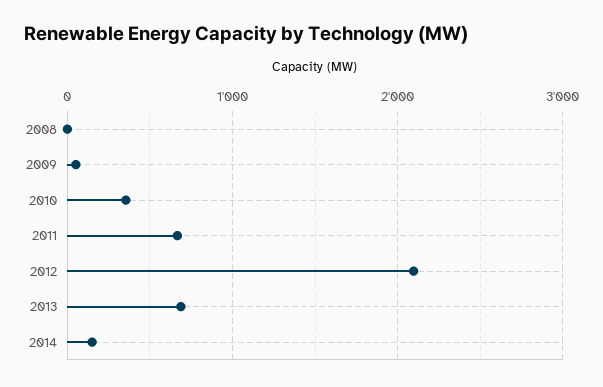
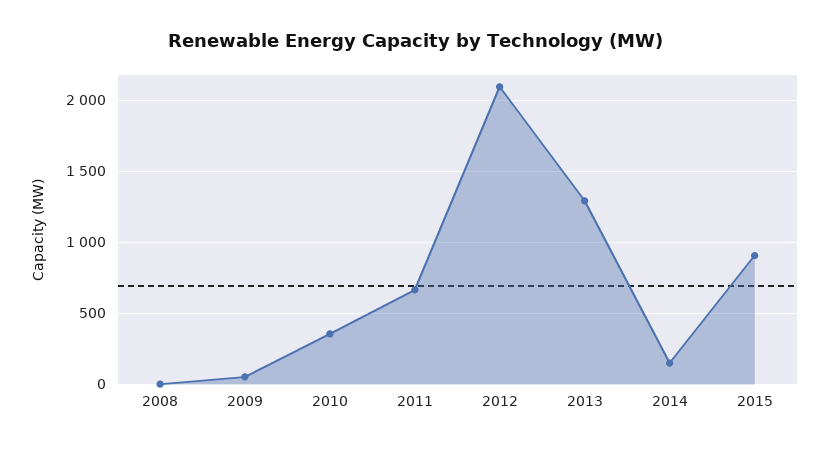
2013: 700 -> 1300
2015: none -> 900

